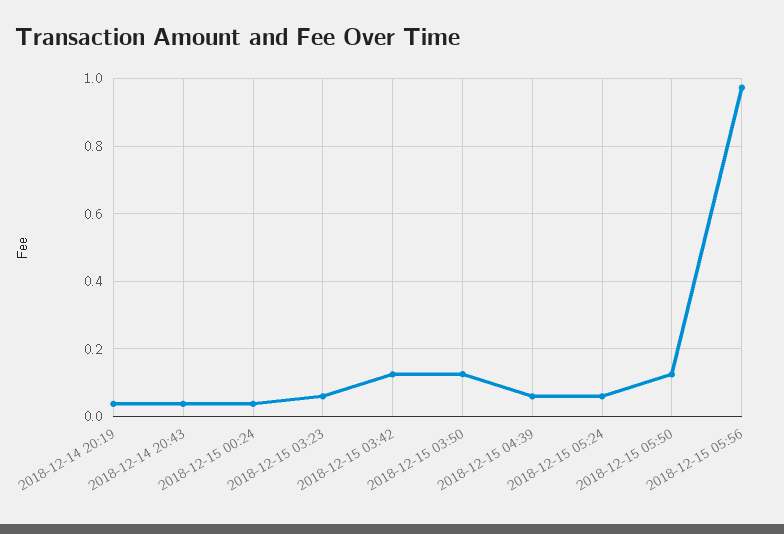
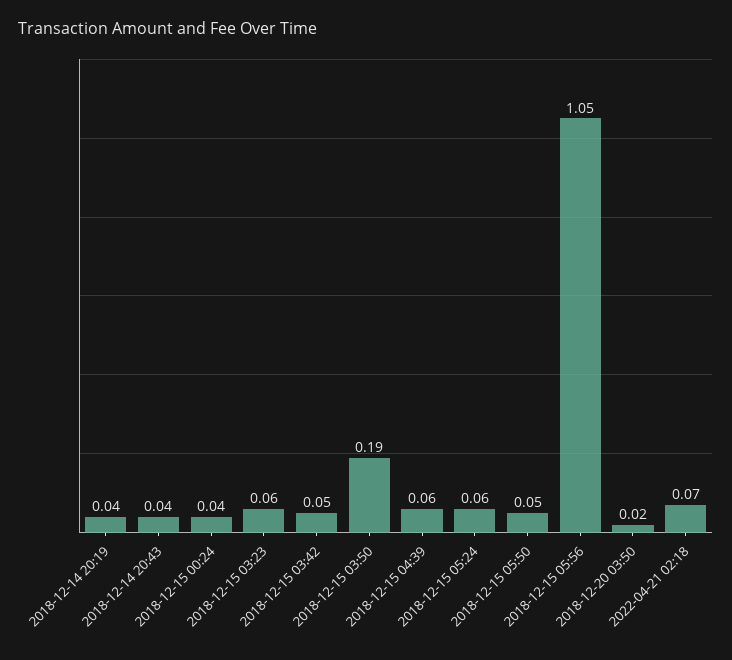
2018-12-15 03:42: 0.12 -> 0.05
2018-12-15 03:50: 0.12 -> 0.19
2018-12-15 05:50: 0.12 -> 0.05
2018-12-15 05:56: 0.98 -> 1.05
2018-12-20 03:50: none -> 0.02
2022-04-21 02:18: none -> 0.07

